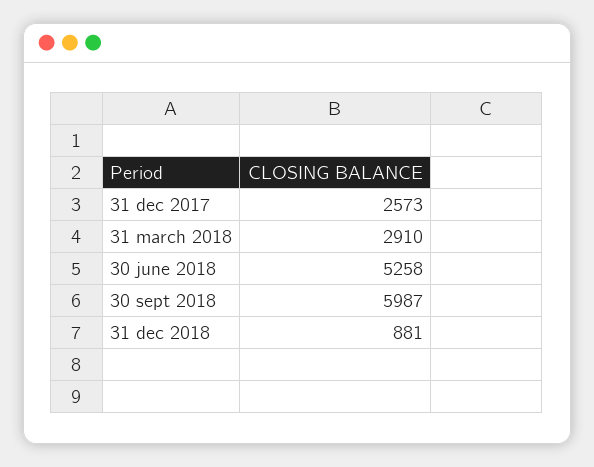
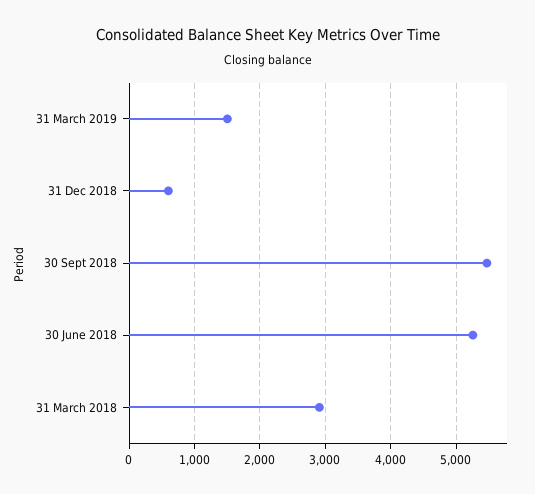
31 dec 2017: 2573 -> none
30 sept 2018: 5987 -> 5500
31 dec 2018: 881 -> 600
31 March 2019: none -> 1500

